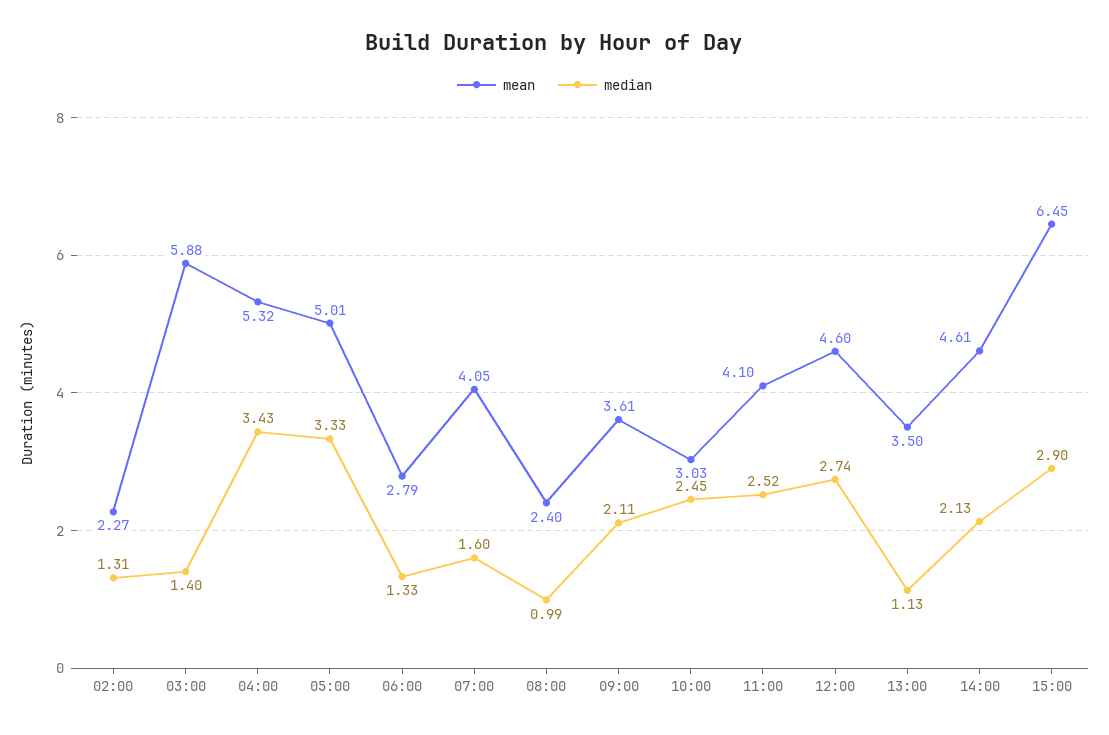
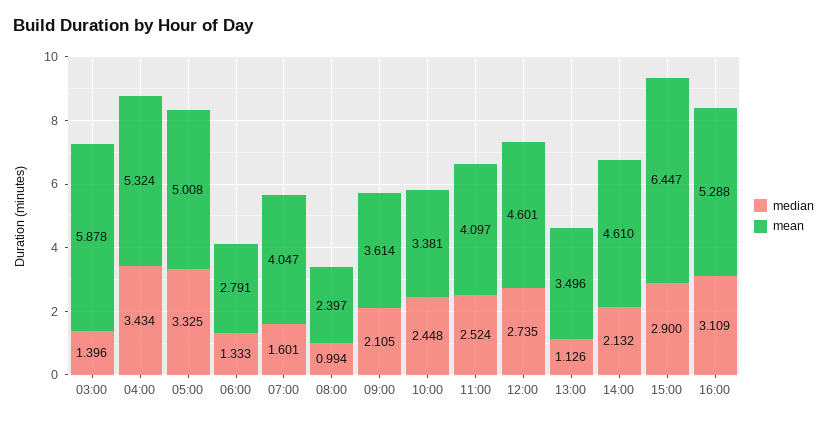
mean, 02:00: 2.27 -> none
median, 02:00: 1.31 -> none
mean, 10:00: 3.03 -> 3.381
median, 16:00: none -> 3.109
mean, 16:00: none -> 5.288

